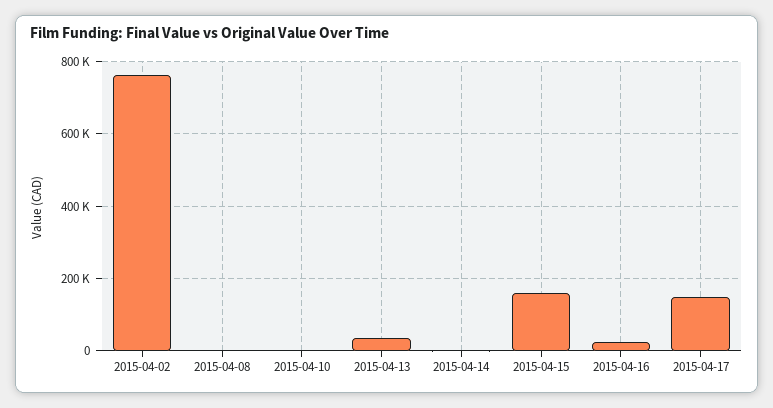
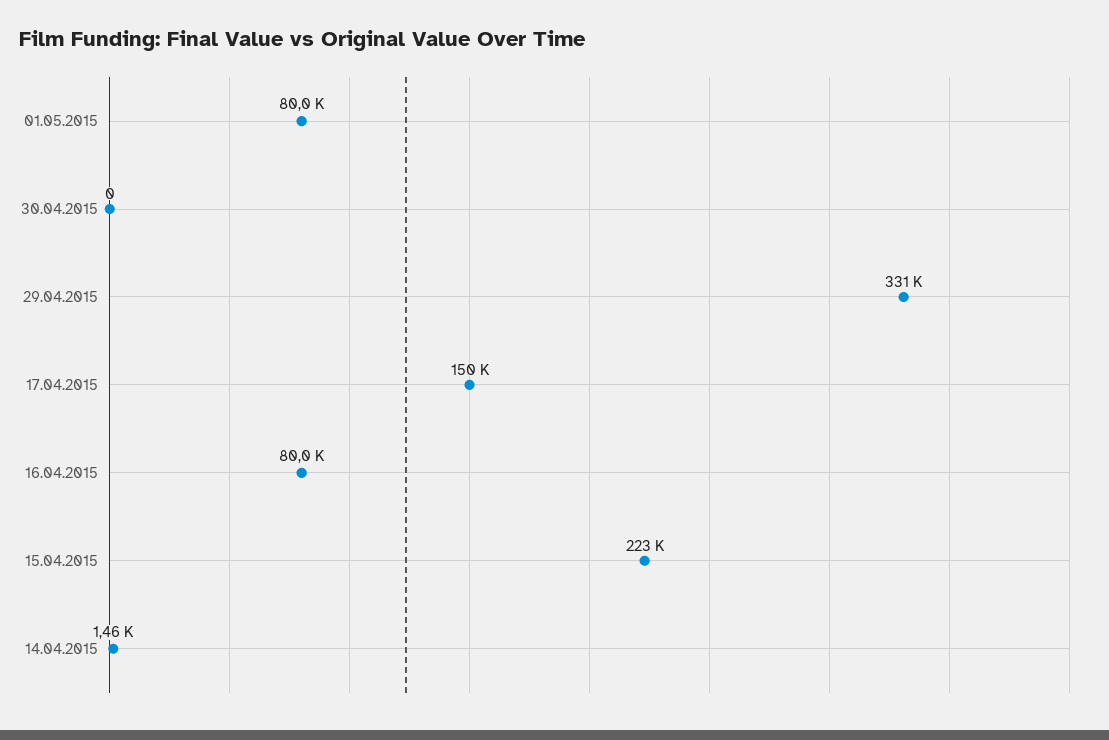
2015-04-02: 760000 -> none
2015-04-08: 0 -> none
2015-04-10: 0 -> none
2015-04-13: 40000 -> none
2015-04-15: 160000 -> 223000
2015-04-16: 20000 -> 80000
01.05.2015: none -> 80000
30.04.2015: none -> 0
29.04.2015: none -> 331000

